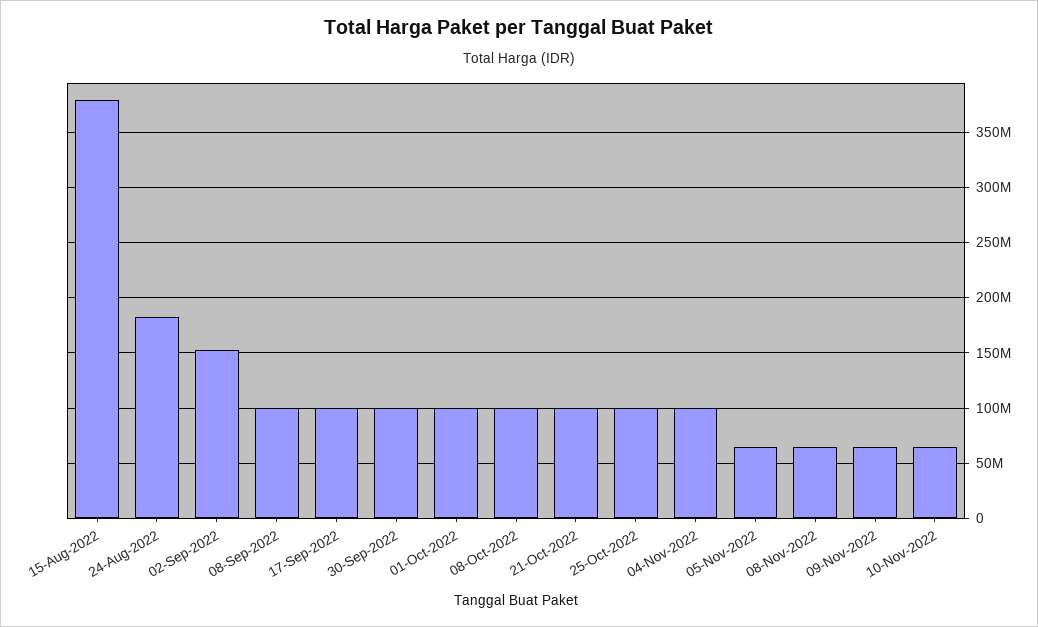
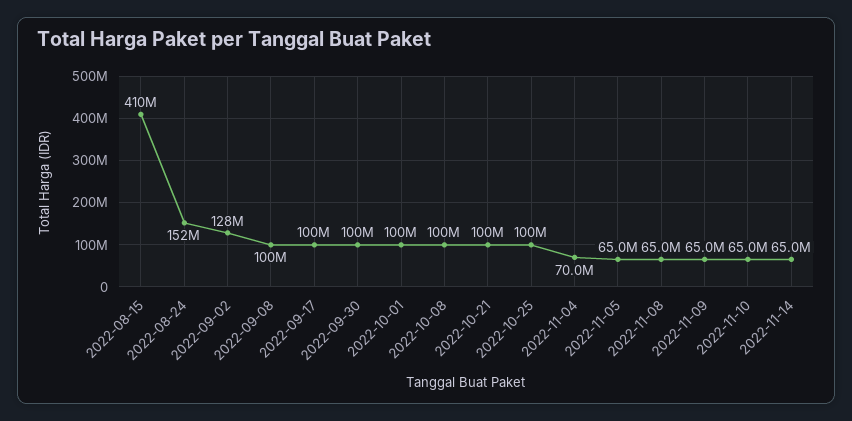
15-Aug-2022: 380000000 -> 410000000
24-Aug-2022: 180000000 -> 152000000
02-Sep-2022: 150000000 -> 128000000
04-Nov-2022: 100000000 -> 70000000
2022-11-14: none -> 65000000

